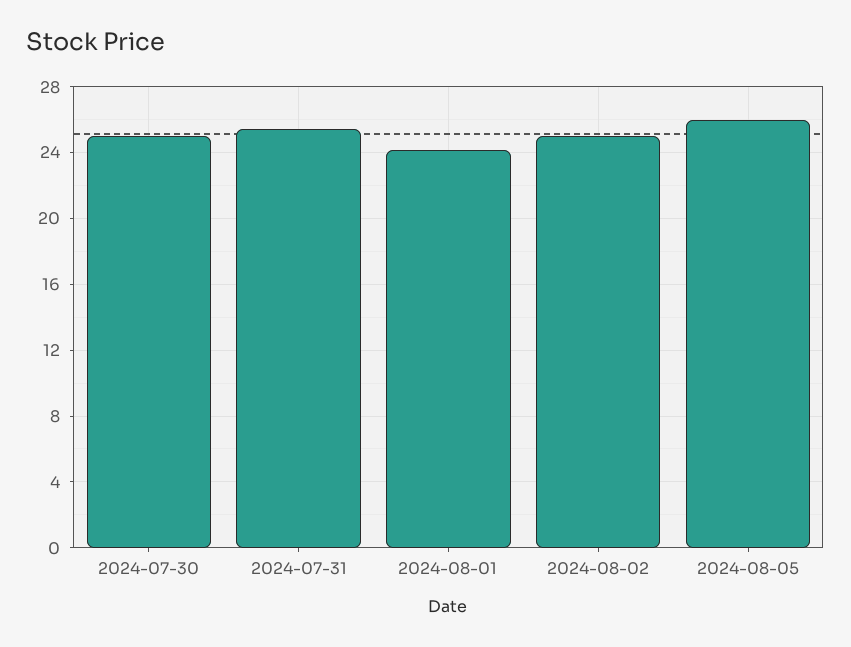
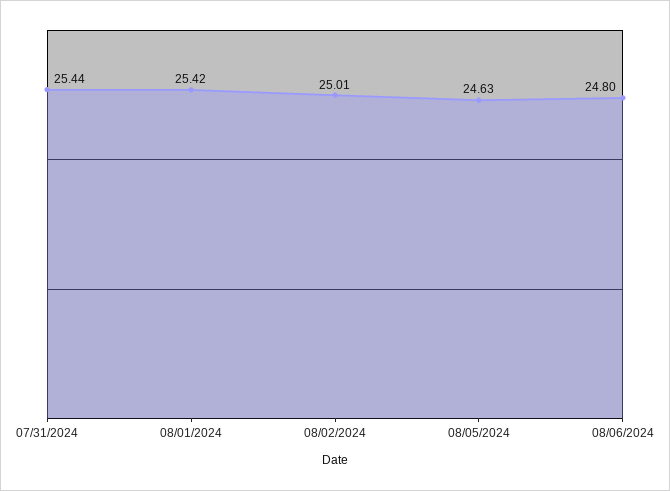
2024-07-30: 25 -> none
2024-08-01: 24 -> 25.42
2024-08-05: 26 -> 24.63
08/06/2024: none -> 24.8

